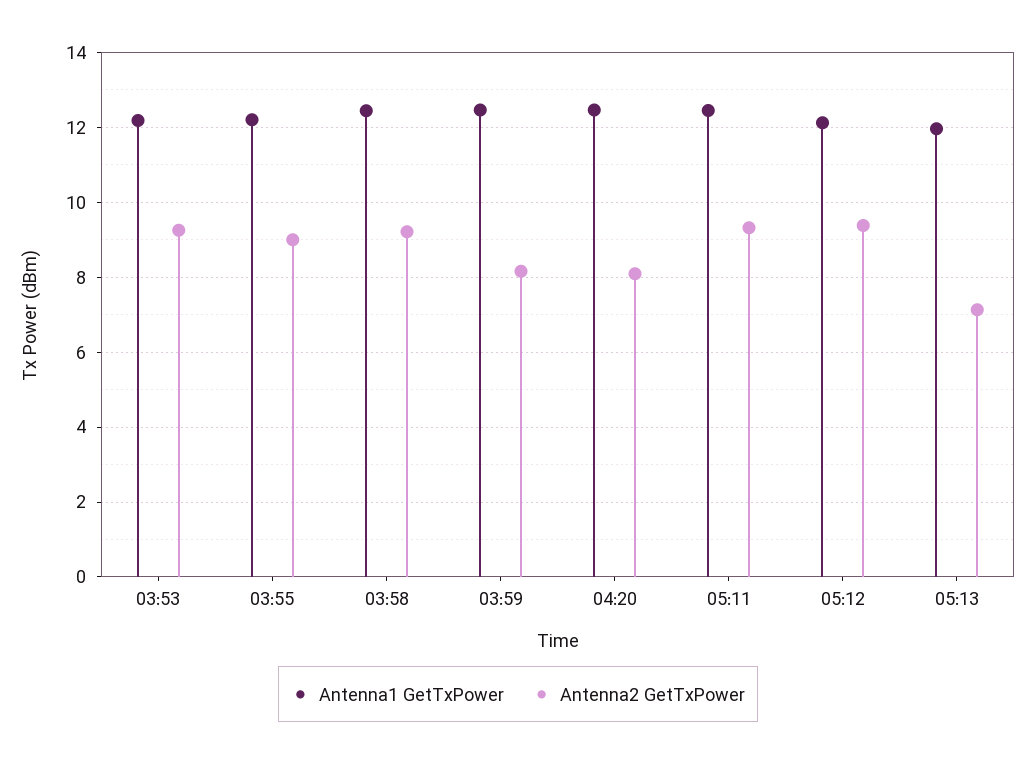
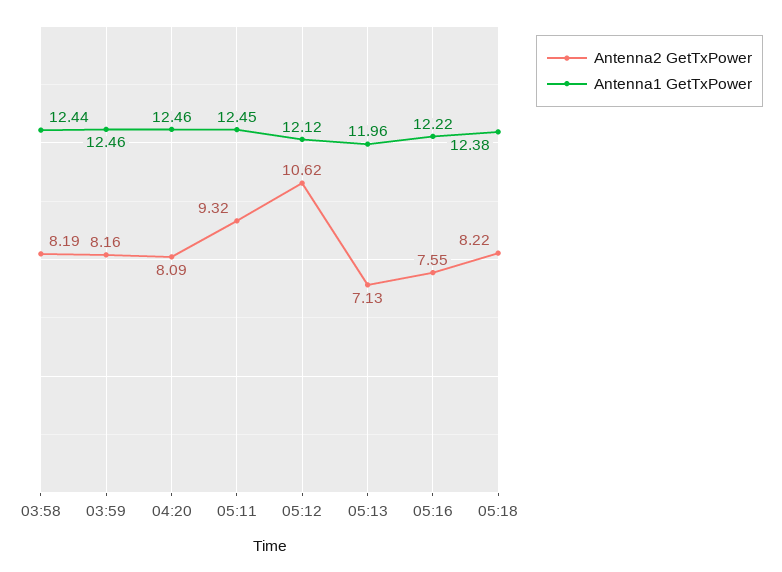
Antenna1 GetTxPower, 03:53: 12.2 -> none
Antenna2 GetTxPower, 03:53: 9.2 -> none
Antenna1 GetTxPower, 03:55: 12.2 -> none
Antenna2 GetTxPower, 03:55: 9 -> none
Antenna2 GetTxPower, 03:58: 9.2 -> 8.19
Antenna2 GetTxPower, 05:12: 9.4 -> 10.62
Antenna2 GetTxPower, 05:16: none -> 7.55
Antenna1 GetTxPower, 05:16: none -> 12.22
Antenna2 GetTxPower, 05:18: none -> 8.22
Antenna1 GetTxPower, 05:18: none -> 12.38

